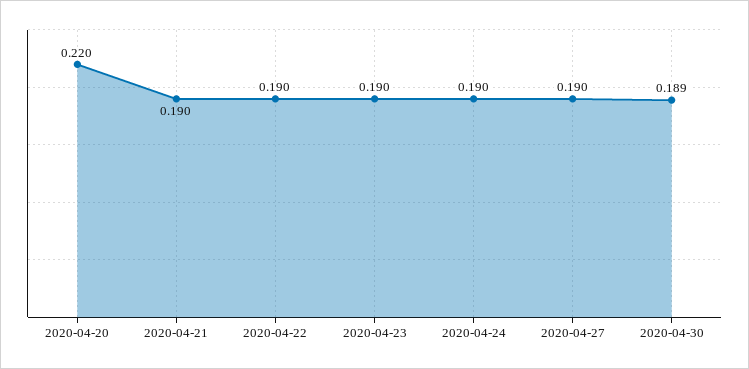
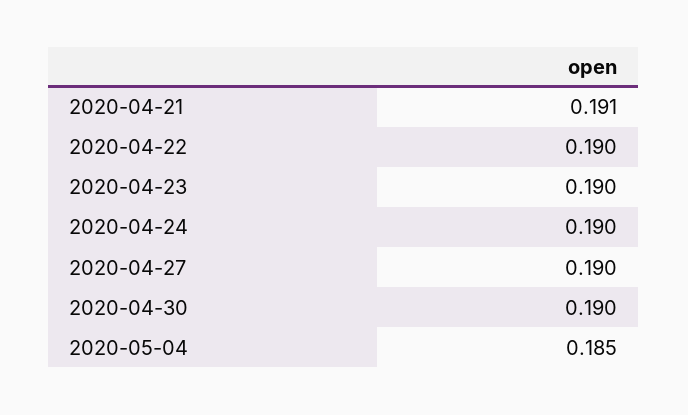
2020-04-20: 0.22 -> none
2020-04-21: 0.19 -> 0.191
2020-04-30: 0.189 -> 0.19
2020-05-04: none -> 0.185

